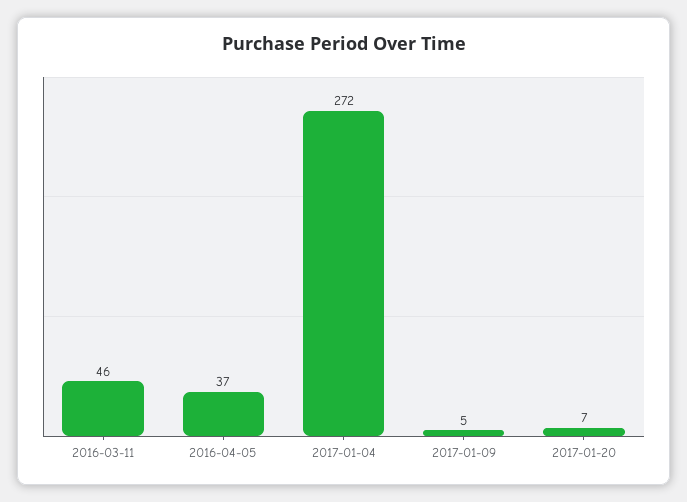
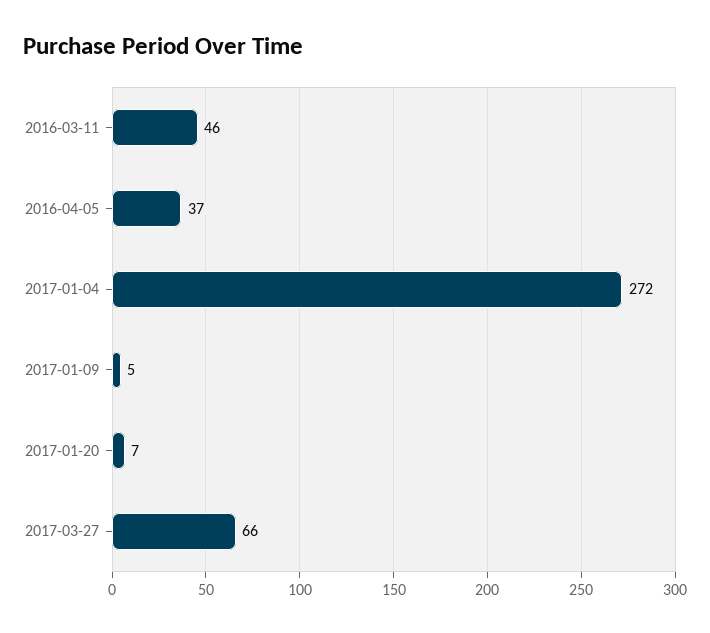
2017-03-27: none -> 66

